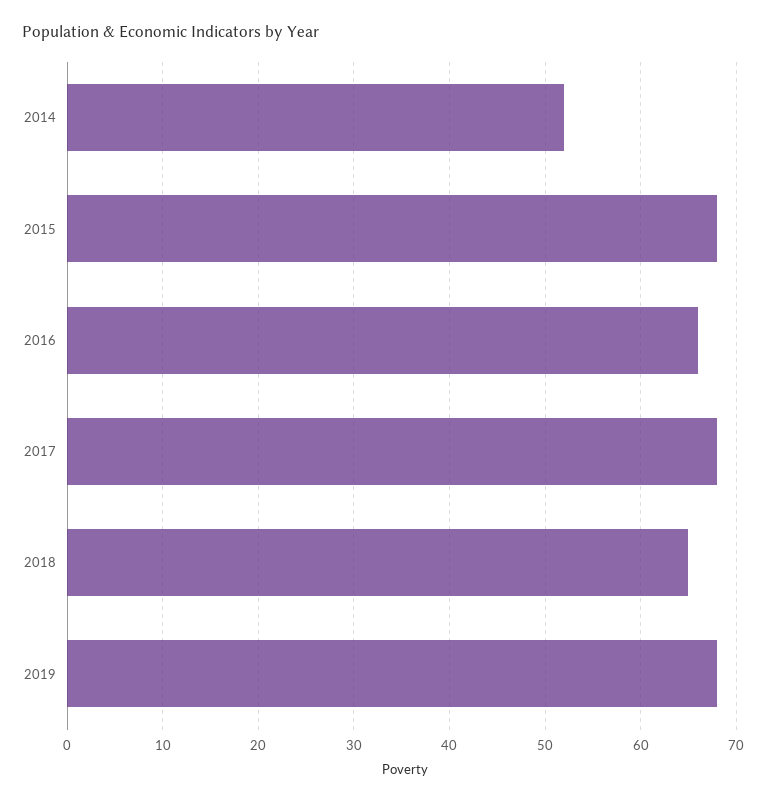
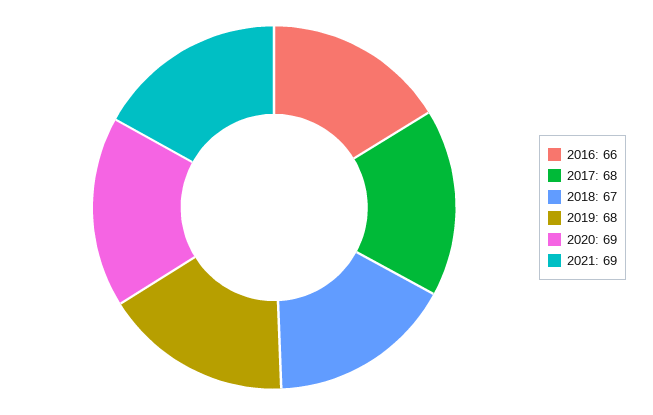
2014: 52 -> none
2015: 68 -> none
2018: 65 -> 67
2020: none -> 69
2021: none -> 69

